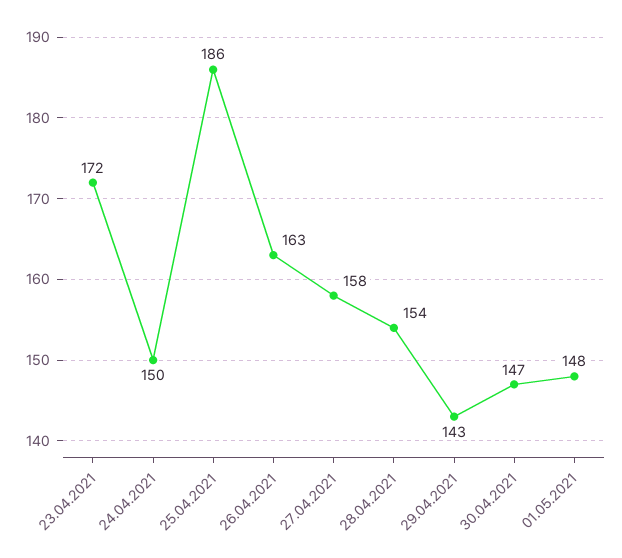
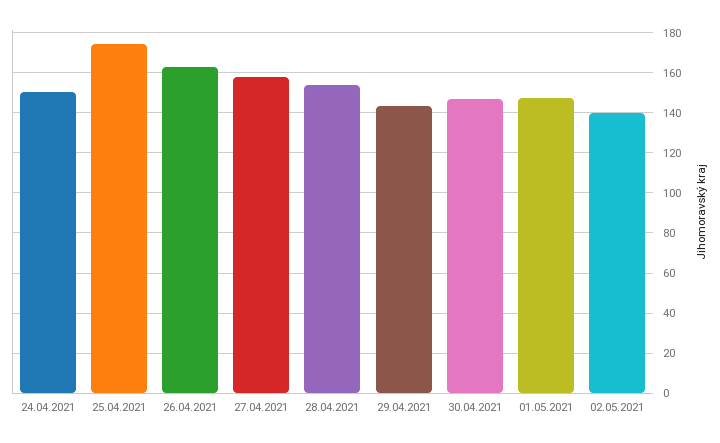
23.04.2021: 172 -> none
25.04.2021: 186 -> 175
02.05.2021: none -> 140

